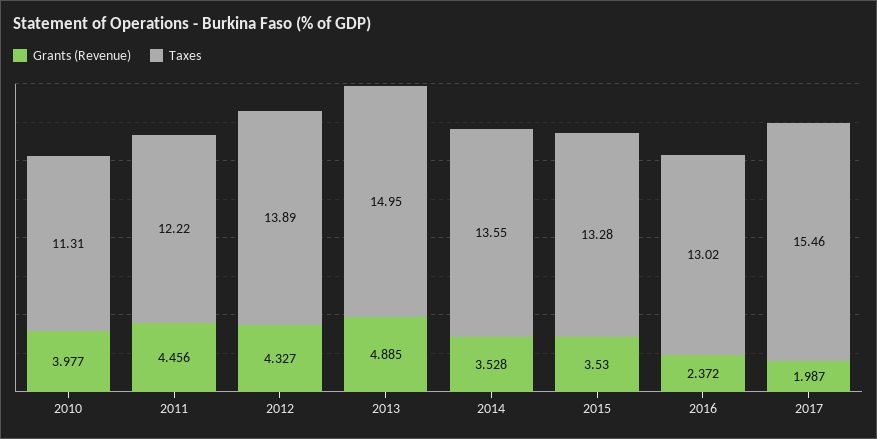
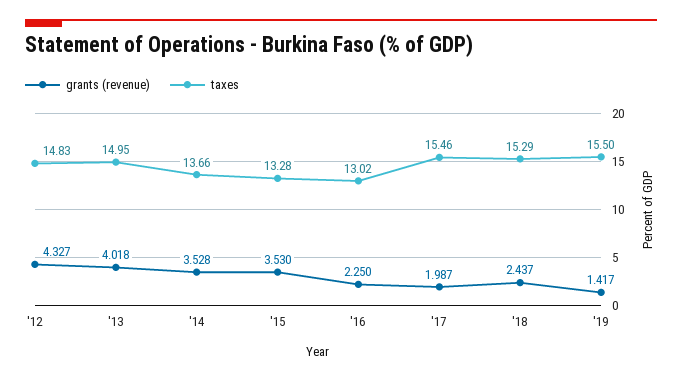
Grants (Revenue), 2010: 3.977 -> none
Taxes, 2010: 11.31 -> none
Grants (Revenue), 2011: 4.456 -> none
Taxes, 2011: 12.22 -> none
Taxes, 2012: 13.89 -> 14.83
Grants (Revenue), 2013: 4.885 -> 4.018
Taxes, 2014: 13.55 -> 13.66
Grants (Revenue), 2016: 2.372 -> 2.25
Grants (Revenue), '18: none -> 2.437
Taxes, '18: none -> 15.29
Grants (Revenue), '19: none -> 1.417
Taxes, '19: none -> 15.5

